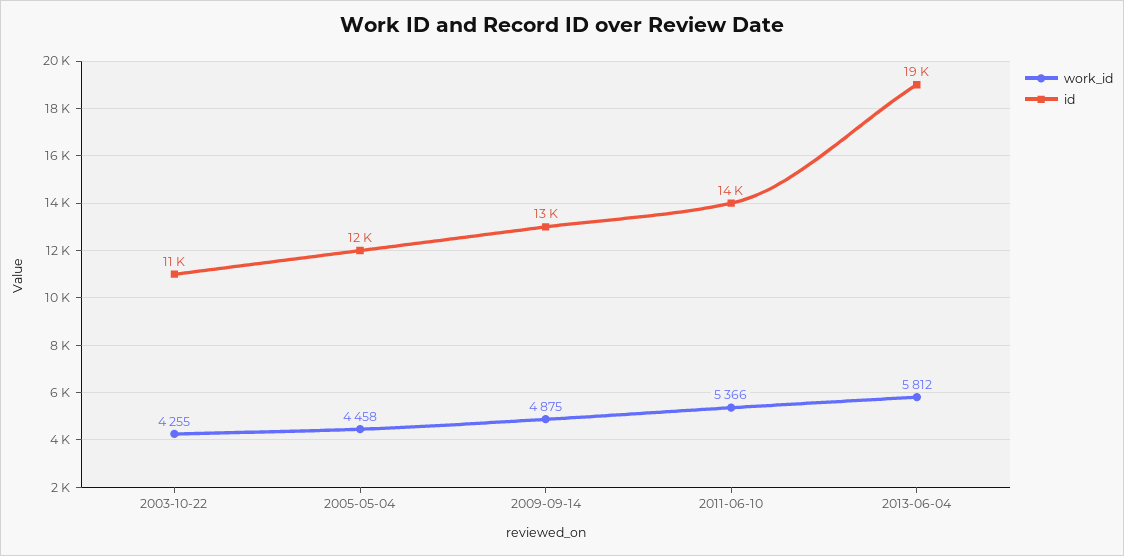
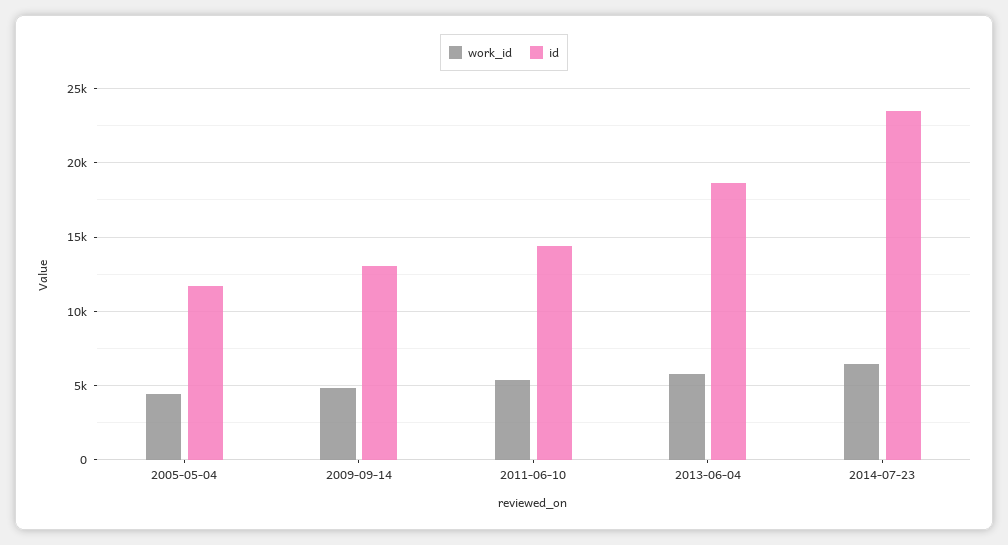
work_id, 2003-10-22: 4255 -> none
id, 2003-10-22: 11000 -> none
work_id, 2014-07-23: none -> 6500
id, 2014-07-23: none -> 23500

